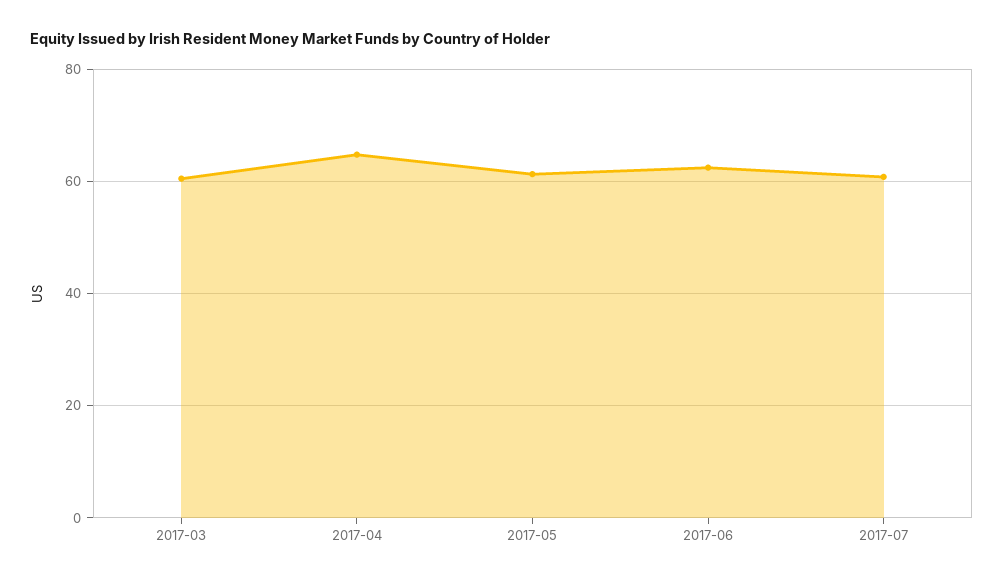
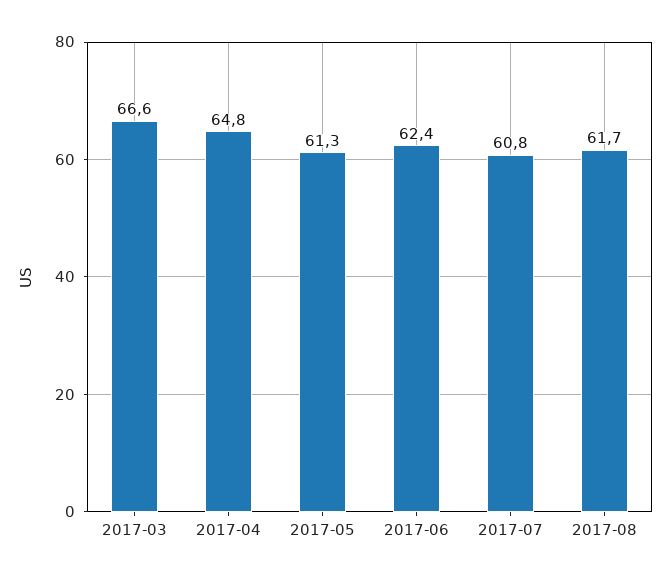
2017-03: 60 -> 66.6
2017-08: none -> 61.7

